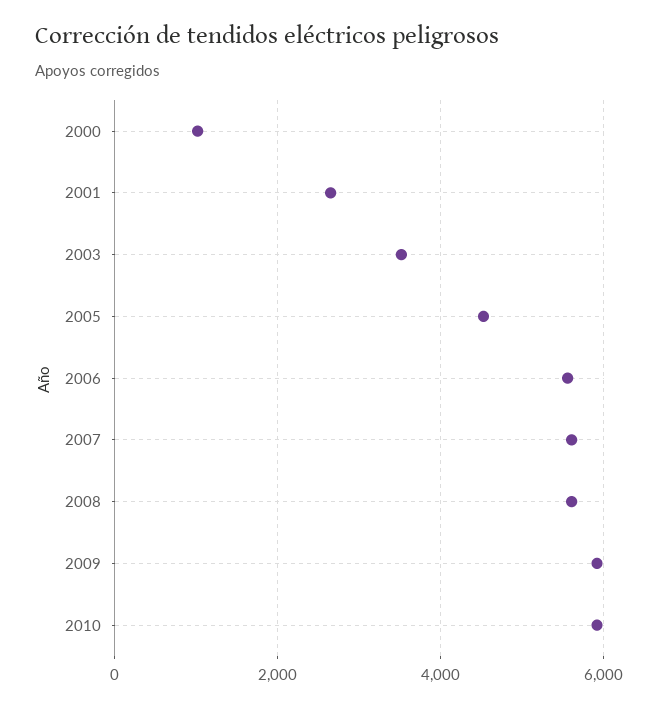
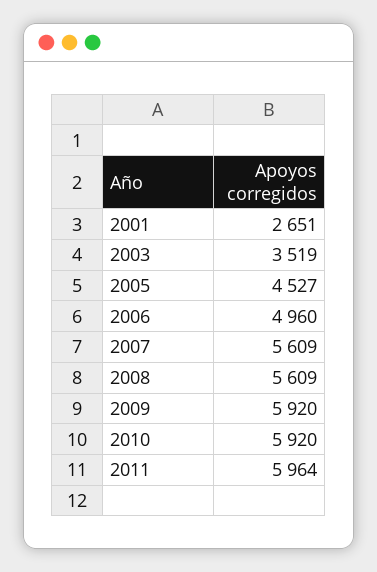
2000: 1000 -> none
2006: 5600 -> 4960
2011: none -> 5964

